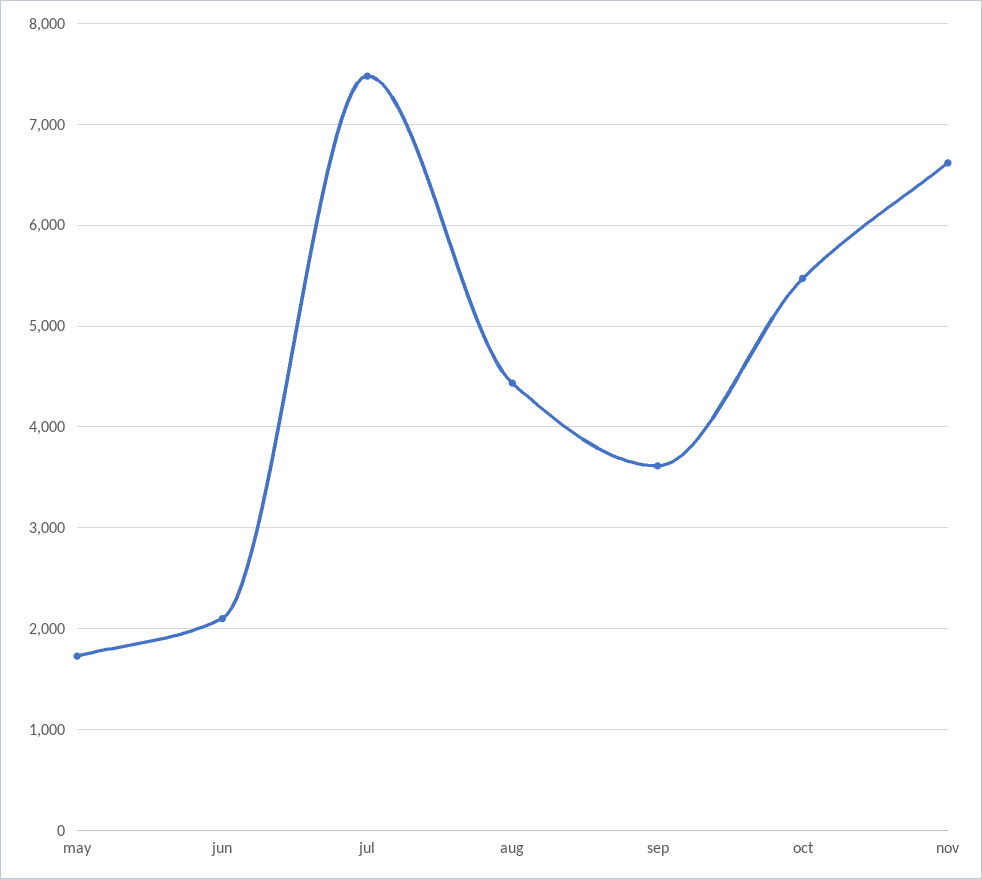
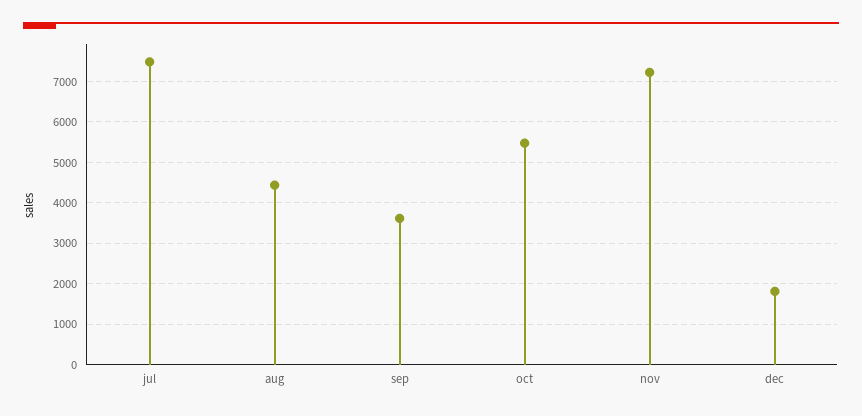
may: 1700 -> none
jun: 2100 -> none
nov: 6600 -> 7200
dec: none -> 1800

